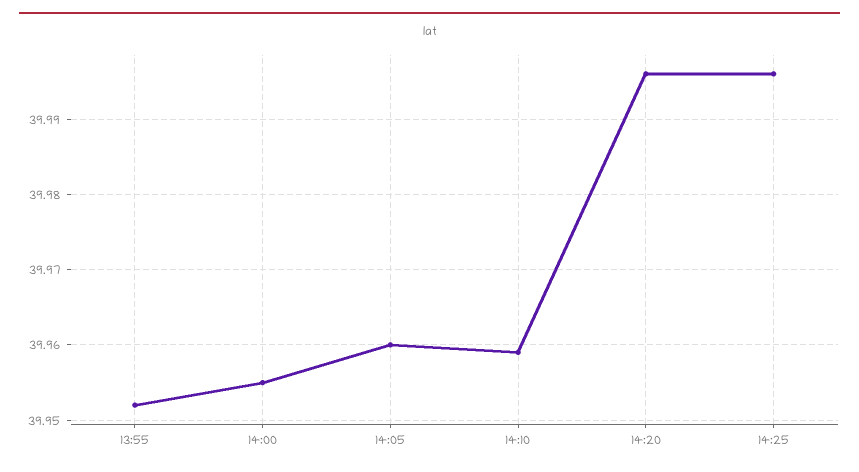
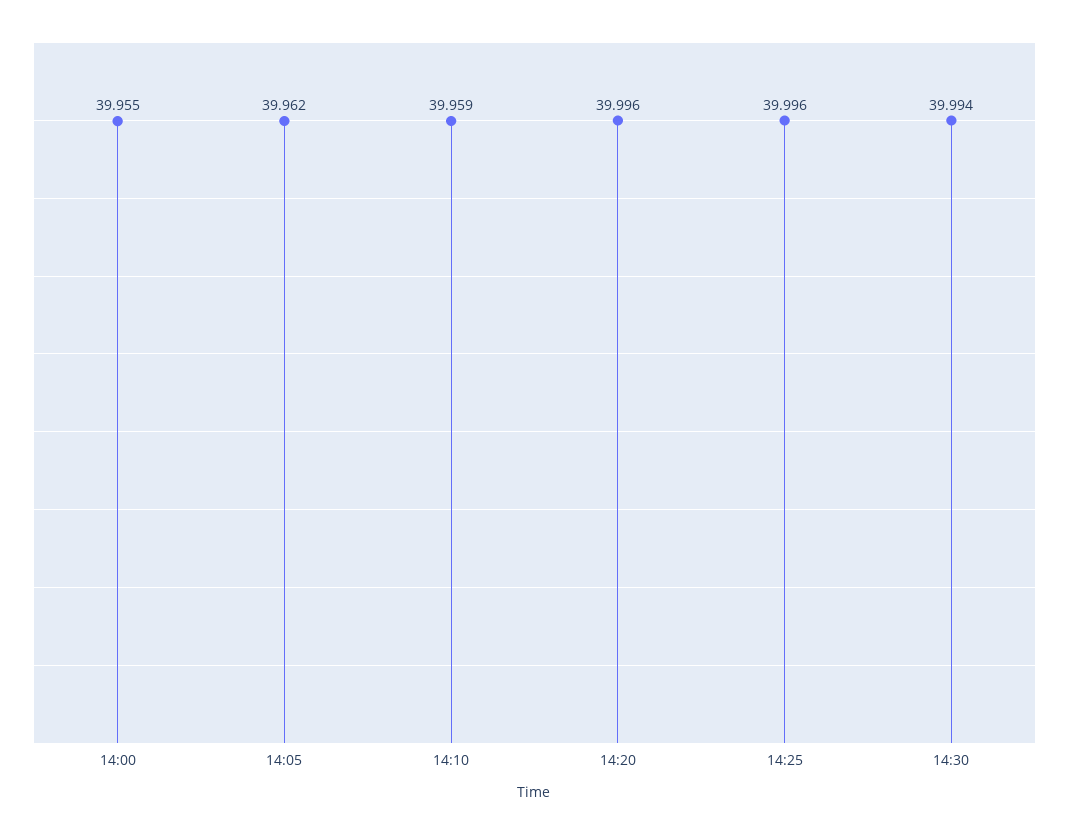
13:55: 39.952 -> none
14:05: 39.96 -> 39.962
14:30: none -> 39.994

